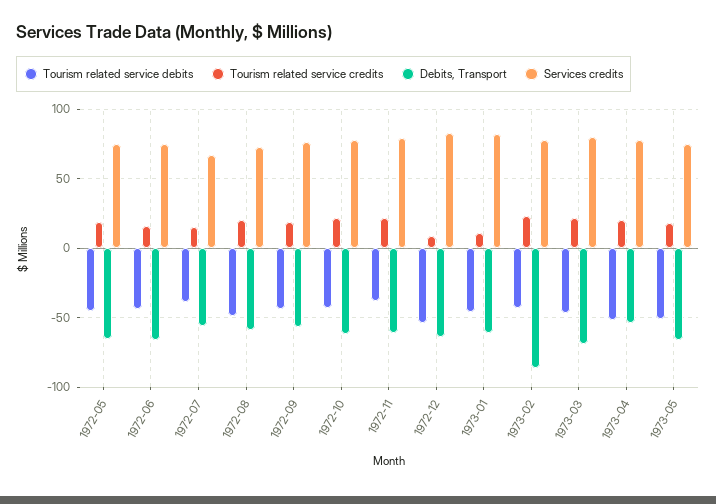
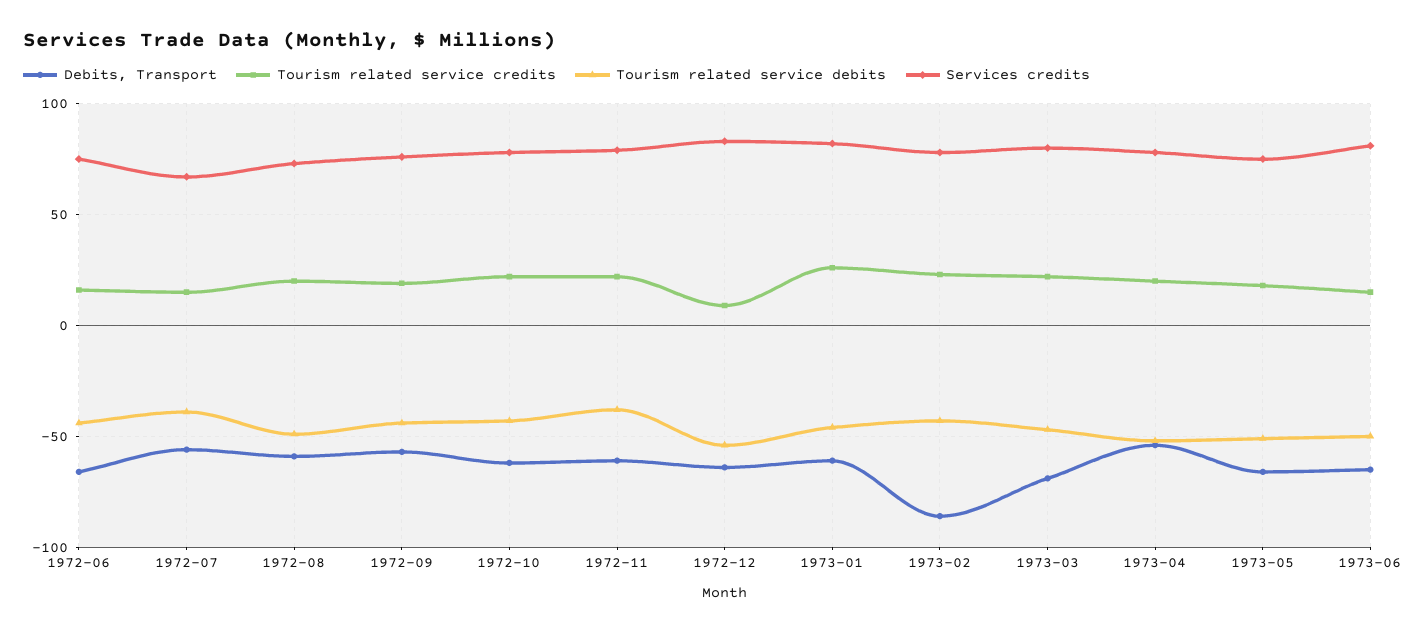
Tourism related service debits, 1972-05: -45 -> none
Tourism related service credits, 1972-05: 20 -> none
Debits, Transport, 1972-05: -65 -> none
Services credits, 1972-05: 75 -> none
Tourism related service credits, 1973-01: 10 -> 25
Debits, Transport, 1973-06: none -> -65
Tourism related service credits, 1973-06: none -> 15
Tourism related service debits, 1973-06: none -> -50
Services credits, 1973-06: none -> 80

